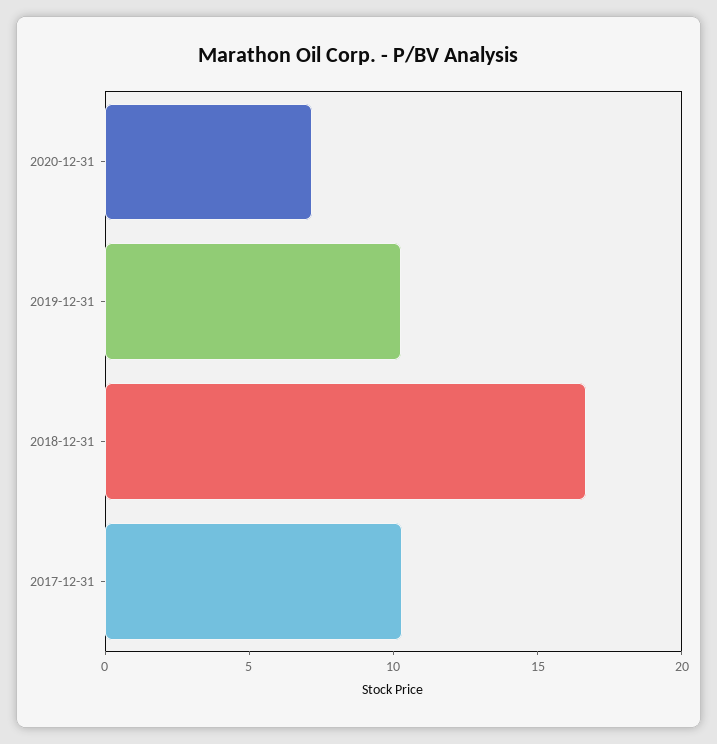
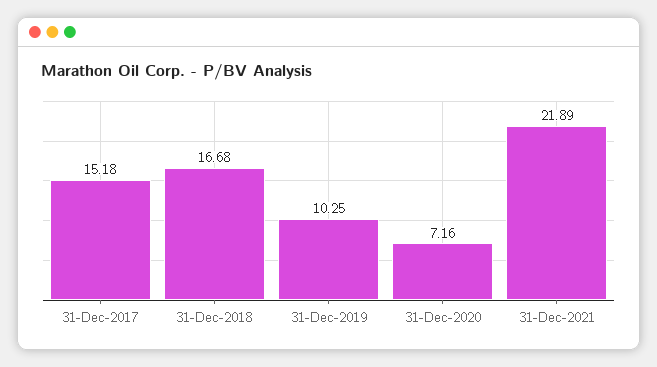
2017-12-31: 10 -> 15.18
31-Dec-2021: none -> 21.89

